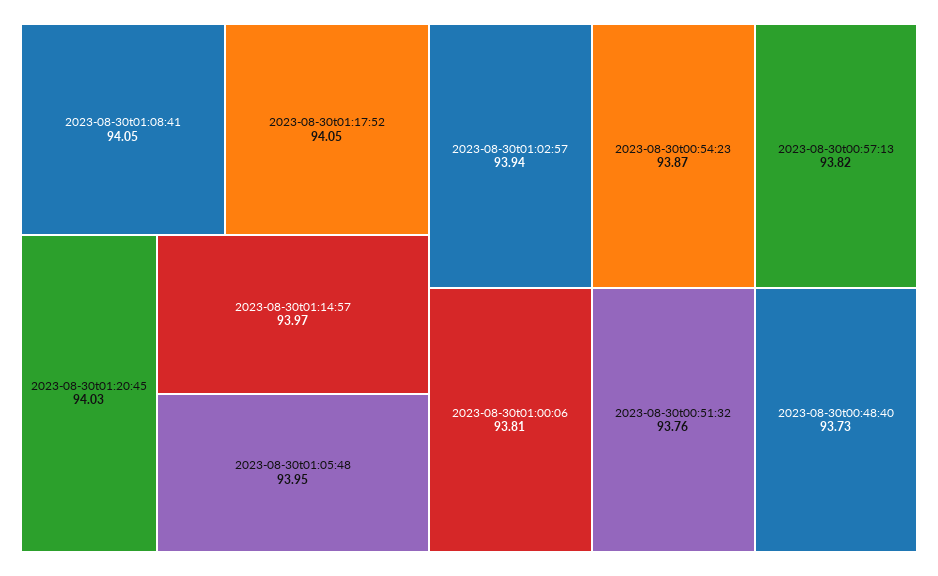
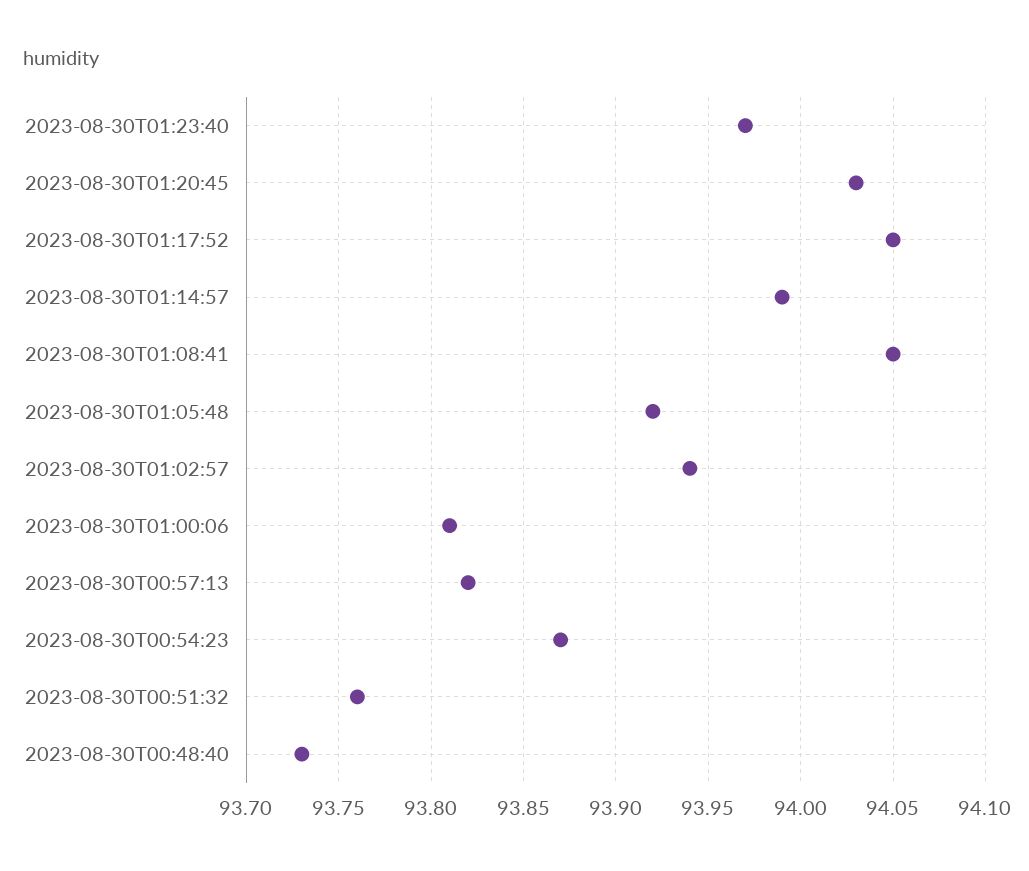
2023-08-30t01:14:57: 93.97 -> 93.99
2023-08-30t01:05:48: 93.95 -> 93.92
2023-08-30T01:23:40: none -> 93.97

